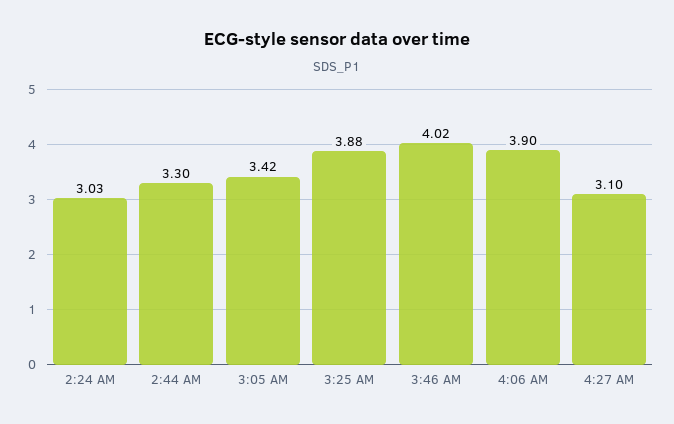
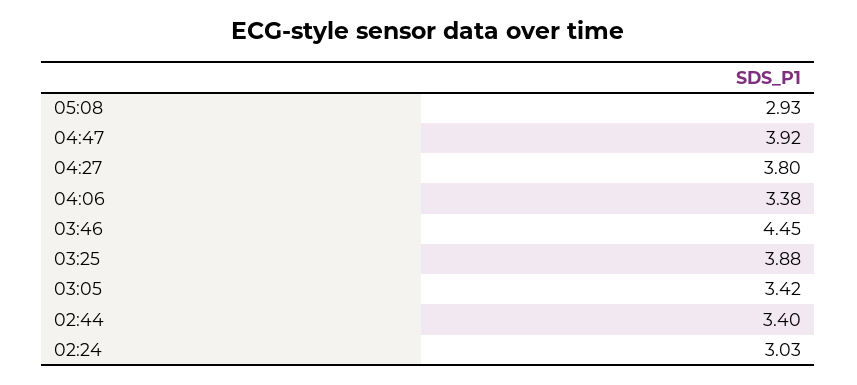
2:44 AM: 3.3 -> 3.4
3:46 AM: 4.02 -> 4.45
4:06 AM: 3.9 -> 3.38
4:27 AM: 3.1 -> 3.8
05:08: none -> 2.93
04:47: none -> 3.92

